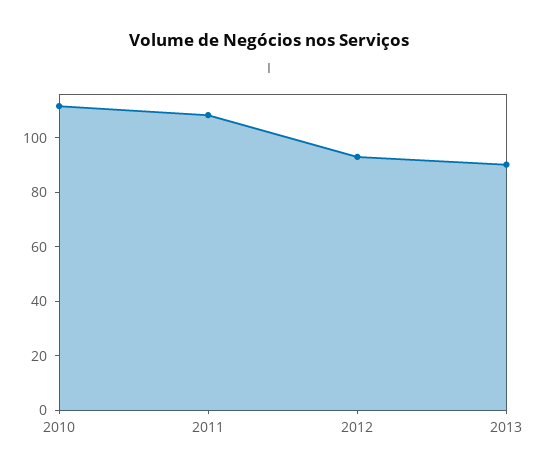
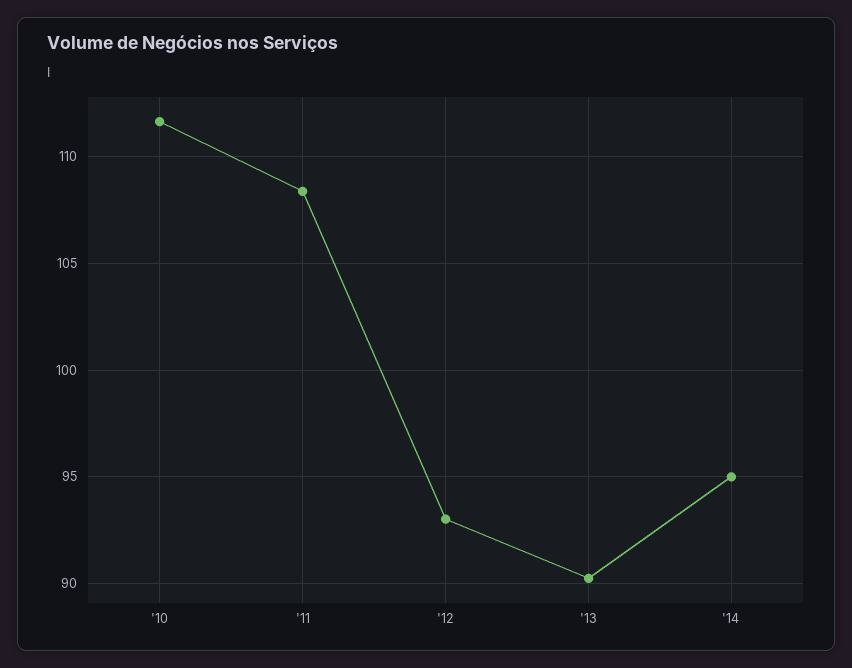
'14: none -> 95

